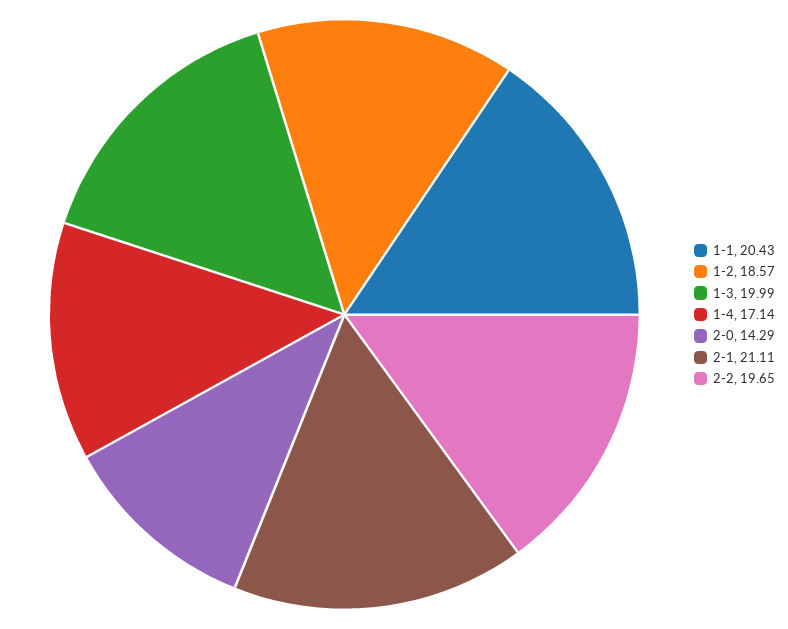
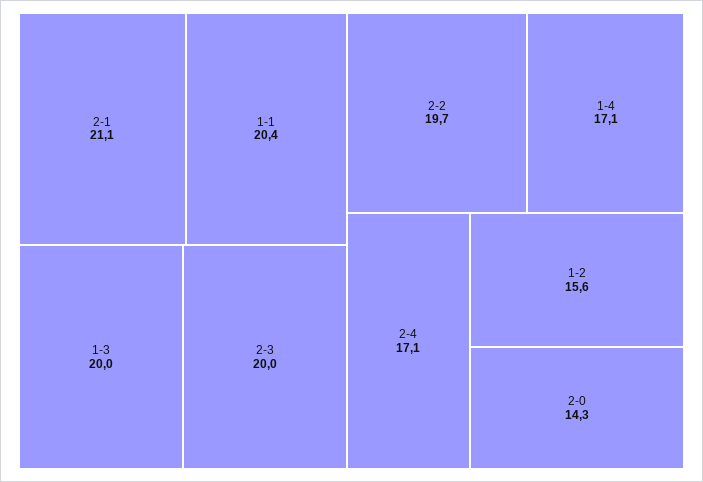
1-2: 18.57 -> 15.6
2-3: none -> 20
2-4: none -> 17.1

